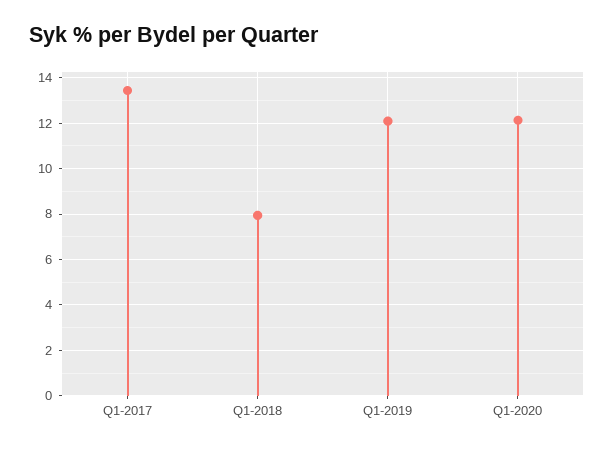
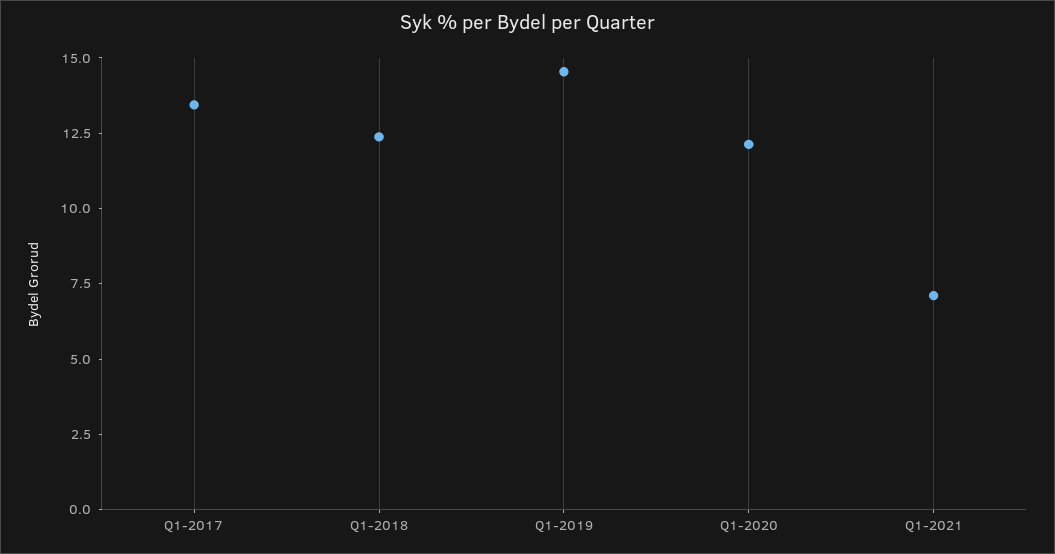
Q1-2018: 8 -> 12.5
Q1-2019: 12 -> 14.5
Q1-2021: none -> 7

